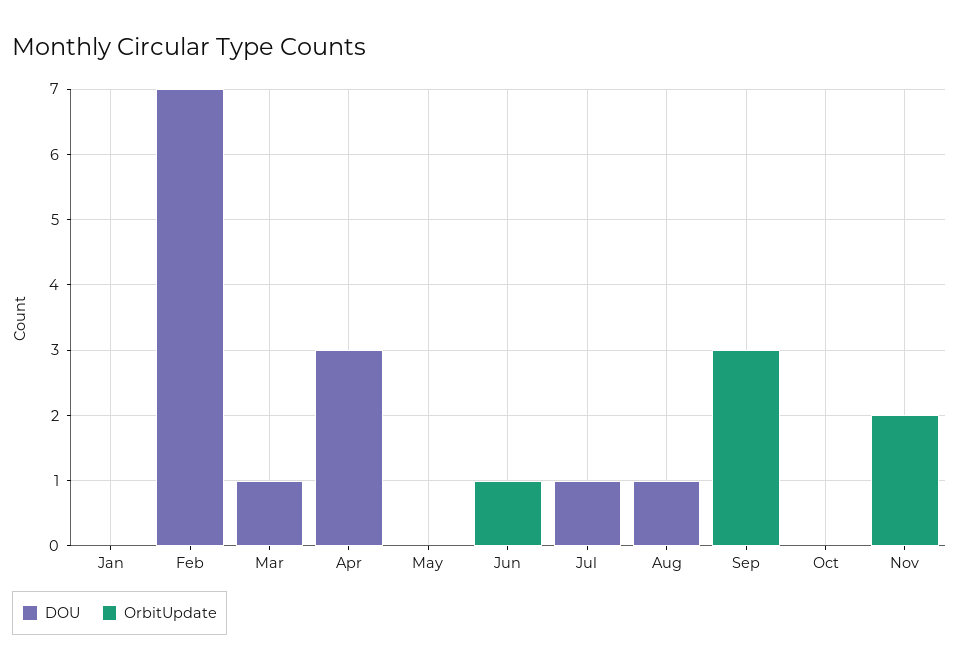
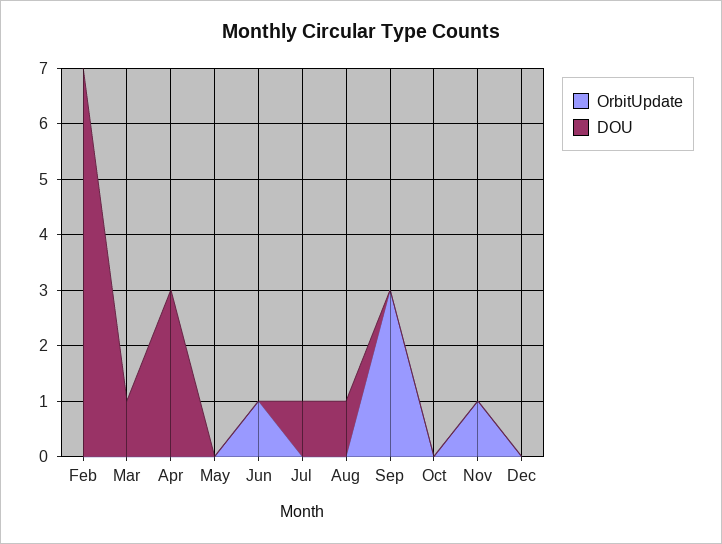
DOU, Jan: 0 -> none
OrbitUpdate, Jan: 0 -> none
OrbitUpdate, Nov: 2 -> 1
OrbitUpdate, Dec: none -> 0
DOU, Dec: none -> 0

